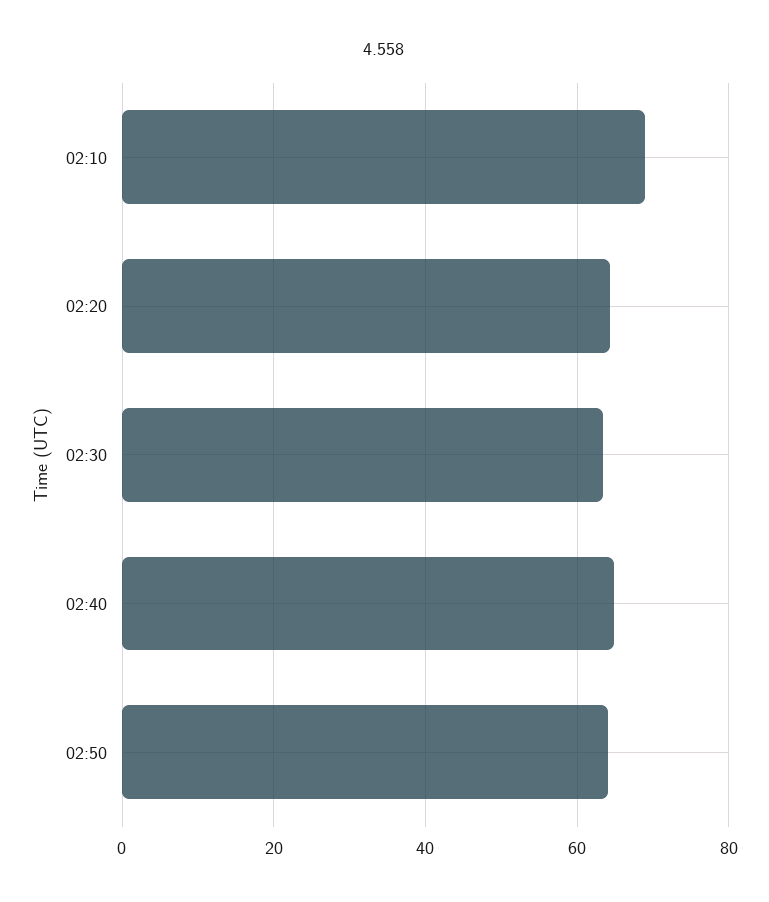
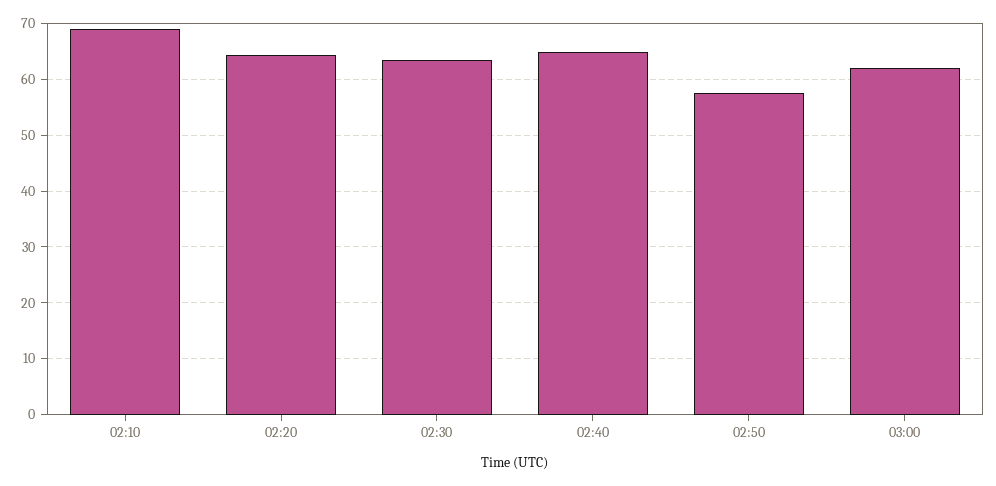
02:50: 64 -> 58
03:00: none -> 62

